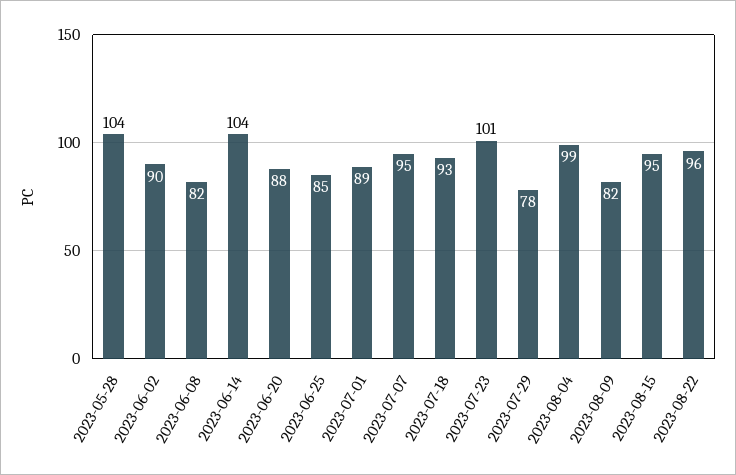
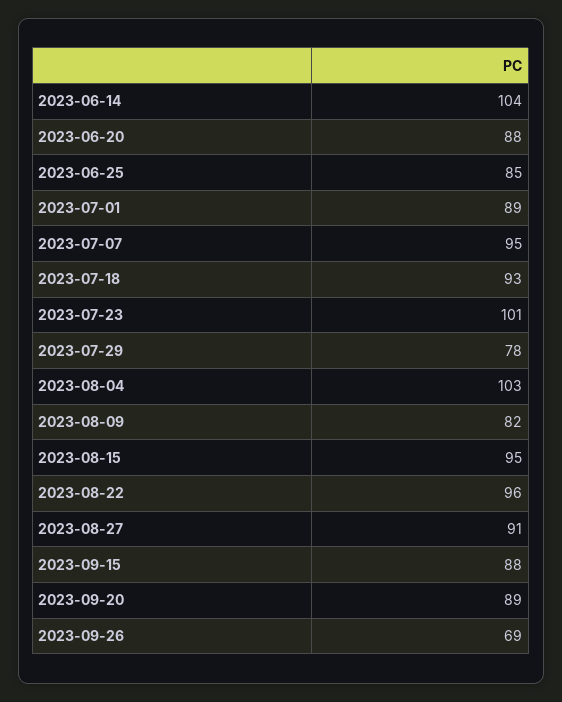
2023-05-28: 104 -> none
2023-06-02: 90 -> none
2023-06-08: 82 -> none
2023-08-04: 99 -> 103
2023-08-27: none -> 91
2023-09-15: none -> 88
2023-09-20: none -> 89
2023-09-26: none -> 69

